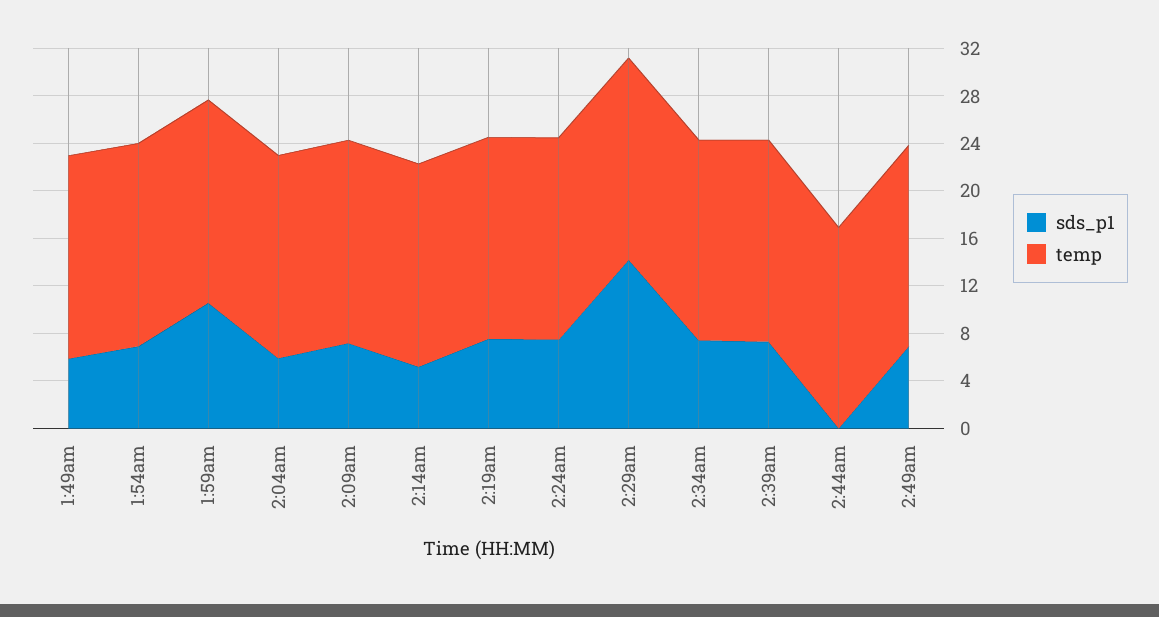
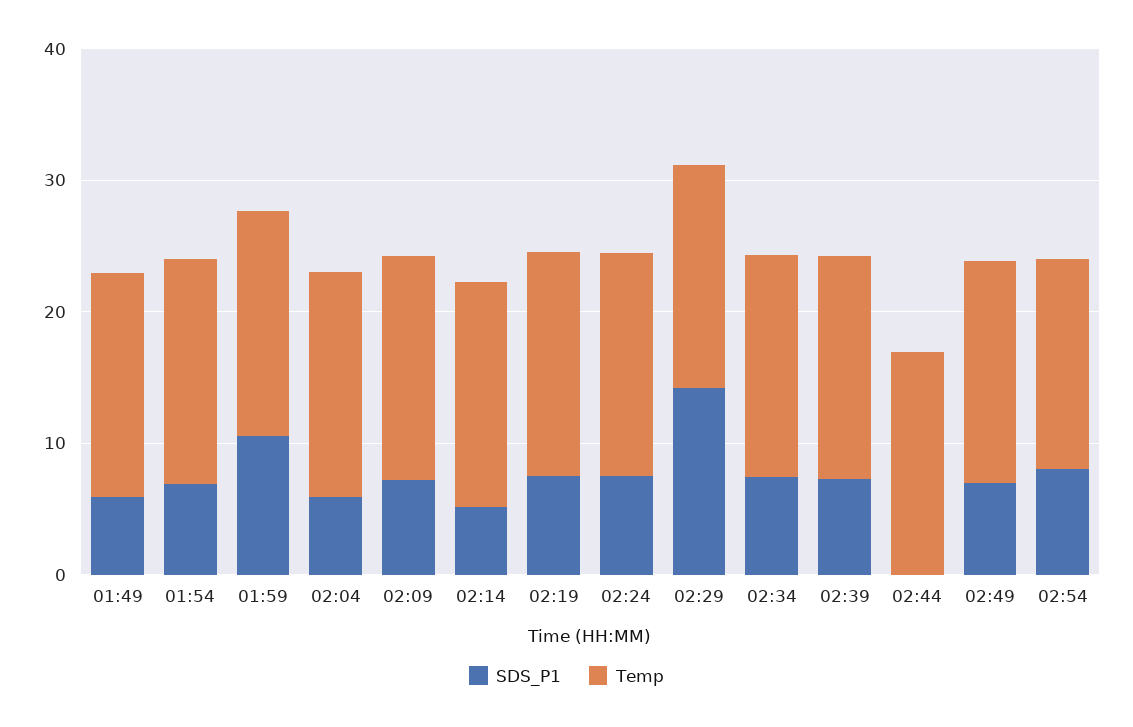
sds_p1, 02:54: none -> 8
temp, 02:54: none -> 16

